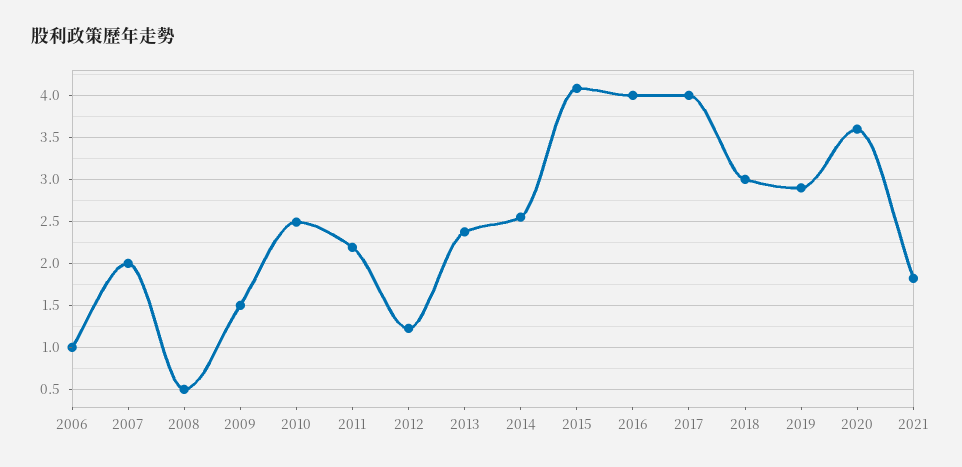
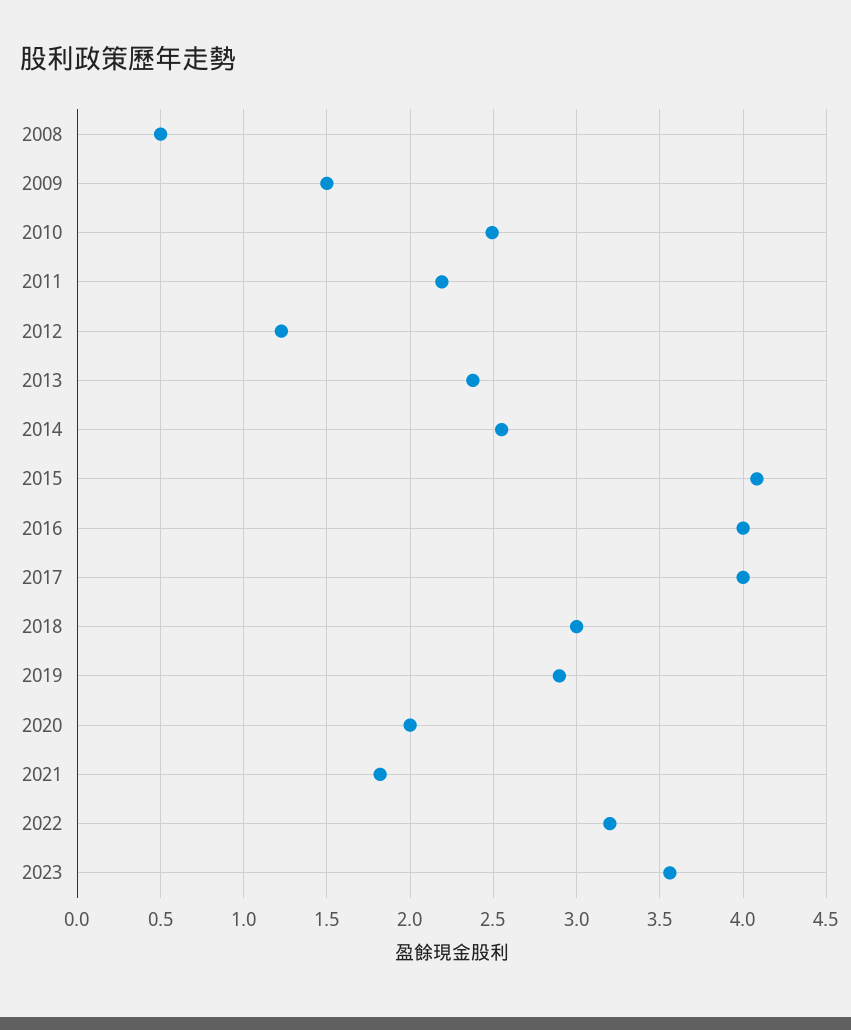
2006: 1 -> none
2007: 2 -> none
2020: 3.6 -> 2
2022: none -> 3.2
2023: none -> 3.55

